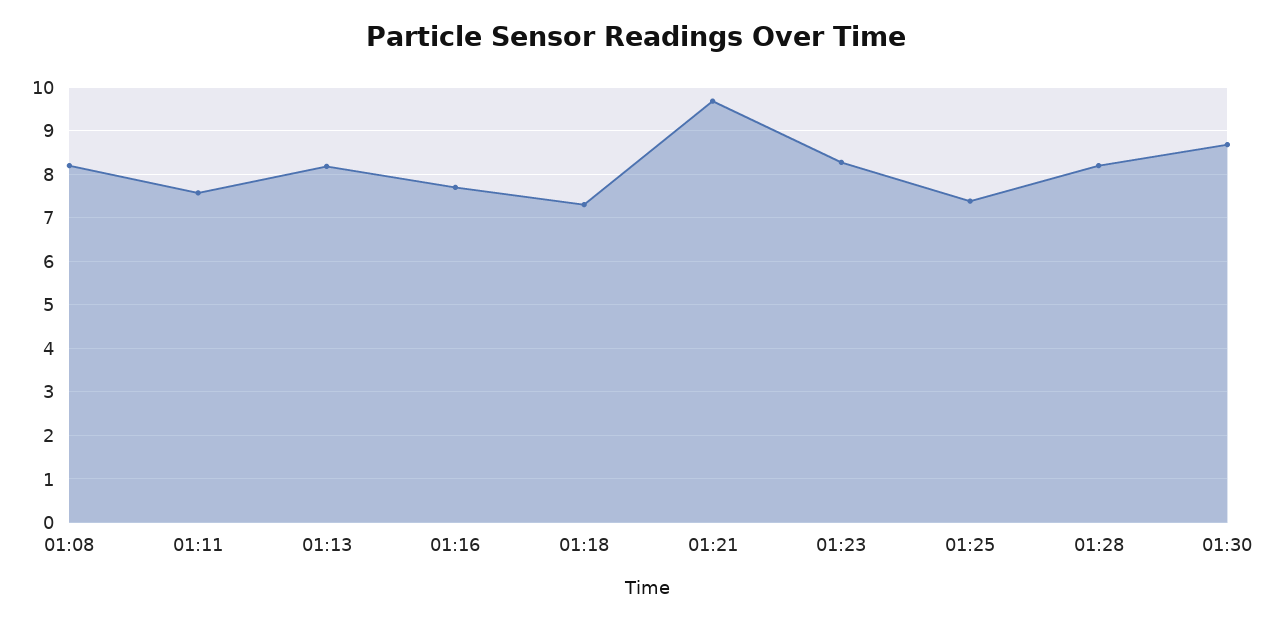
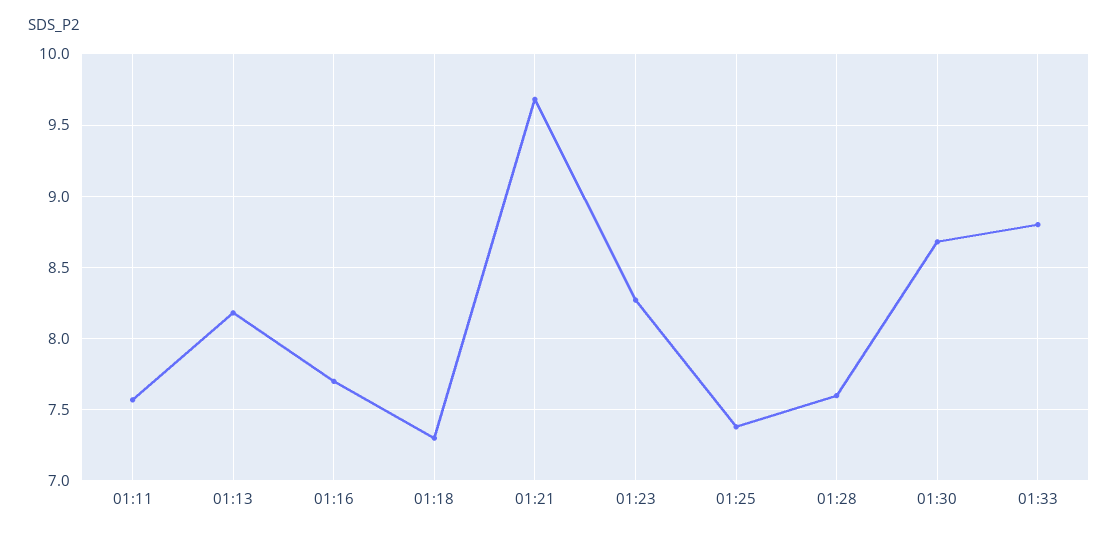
01:08: 8.2 -> none
01:28: 8.2 -> 7.6
01:33: none -> 8.8

